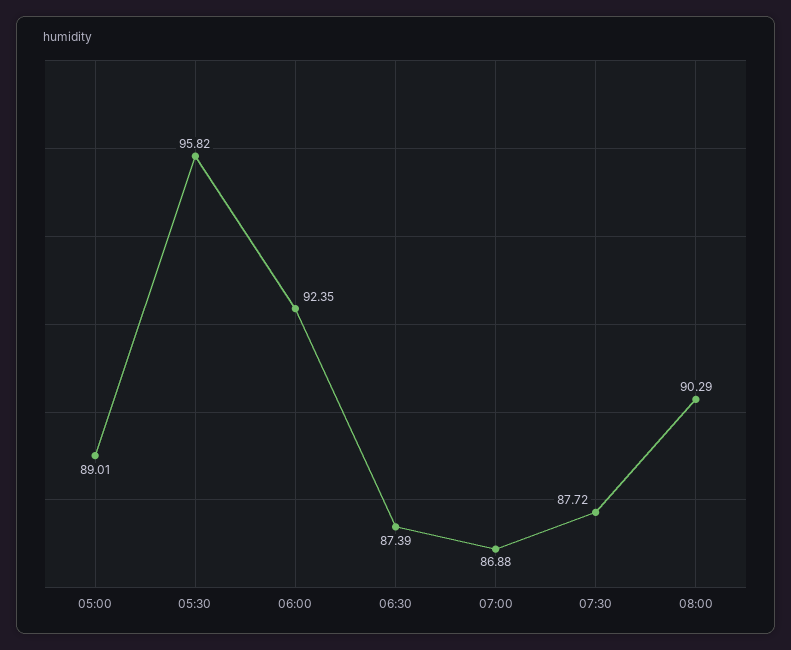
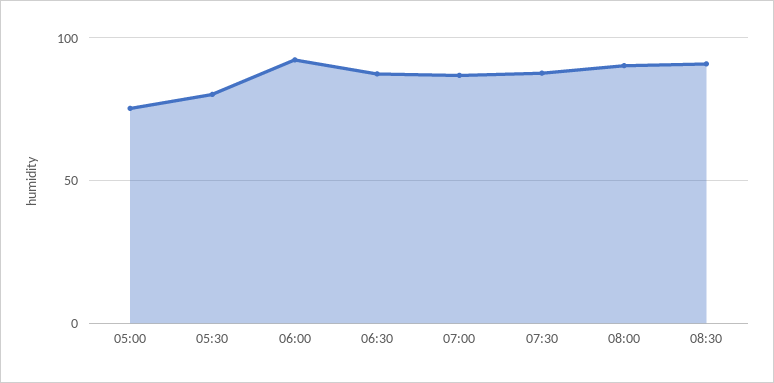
05:00: 89.01 -> 75
05:30: 95.82 -> 80
08:30: none -> 90

